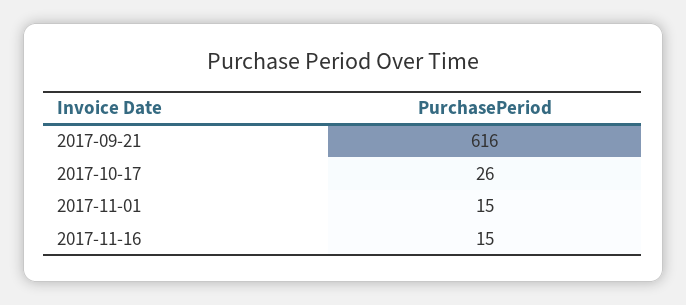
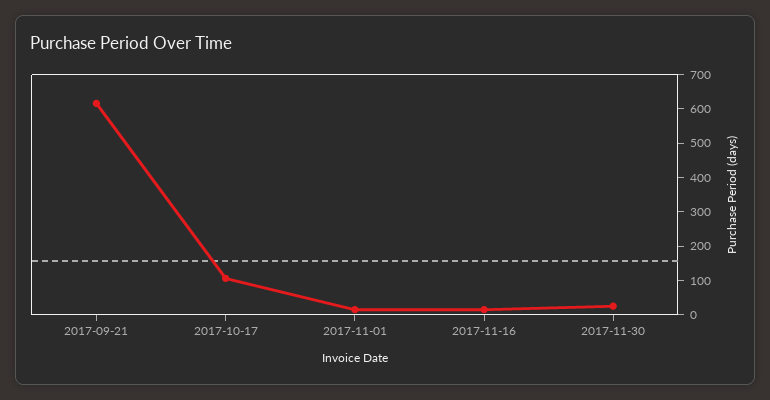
2017-10-17: 26 -> 100
2017-11-30: none -> 25

